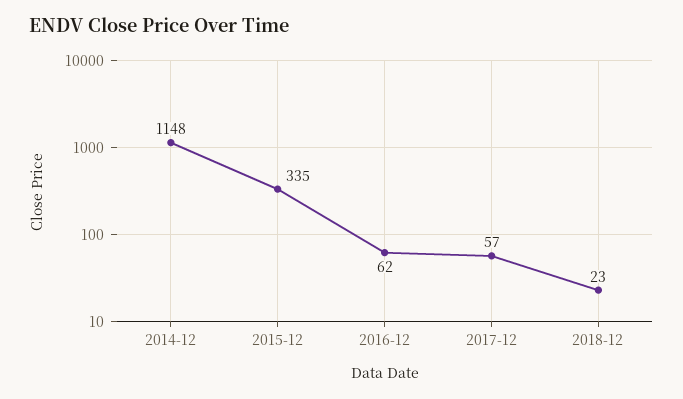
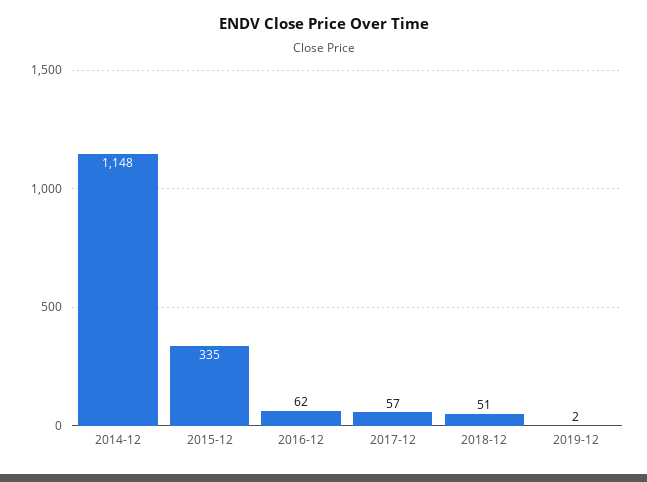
2018-12: 23 -> 51
2019-12: none -> 2

